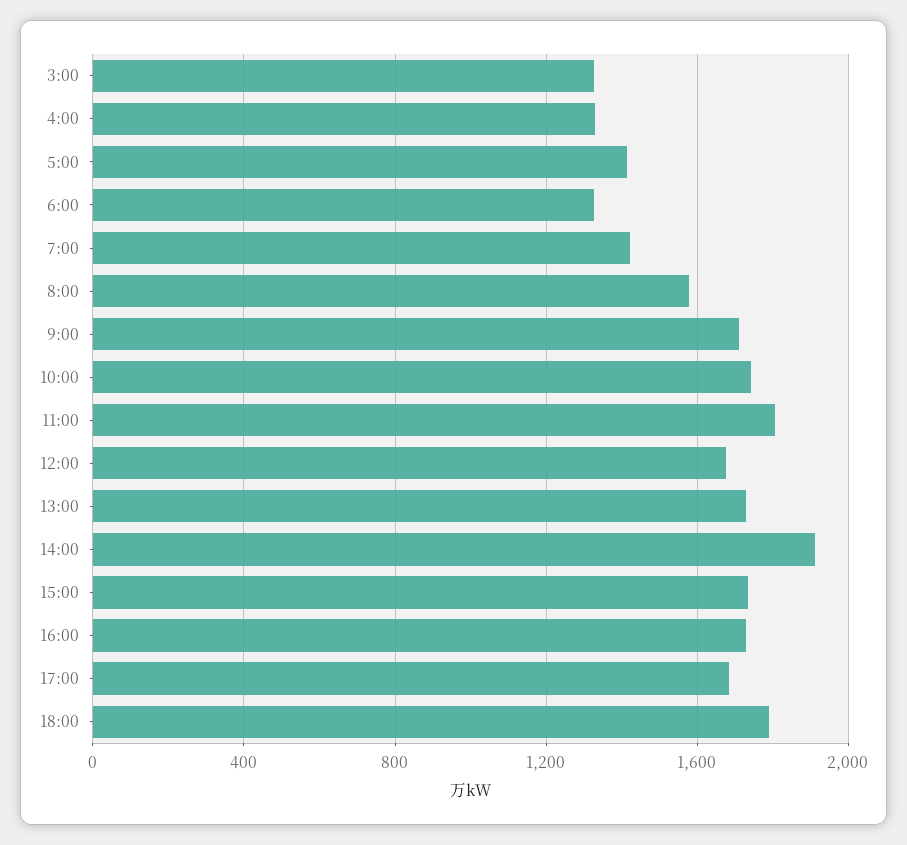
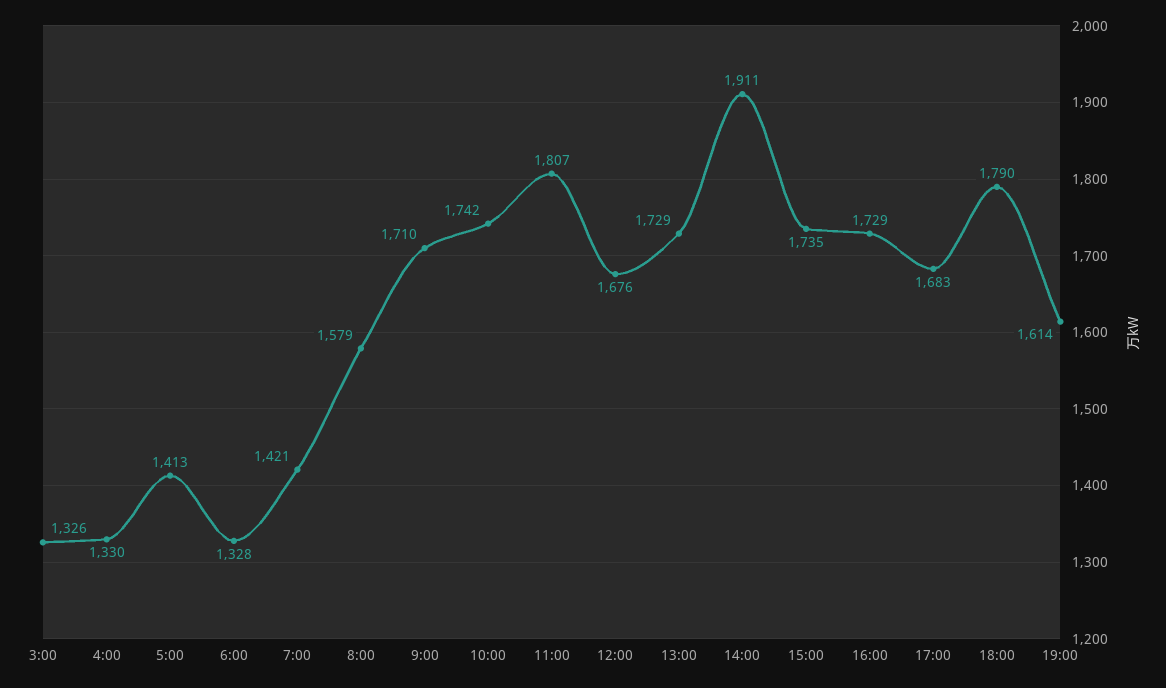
19:00: none -> 1614

